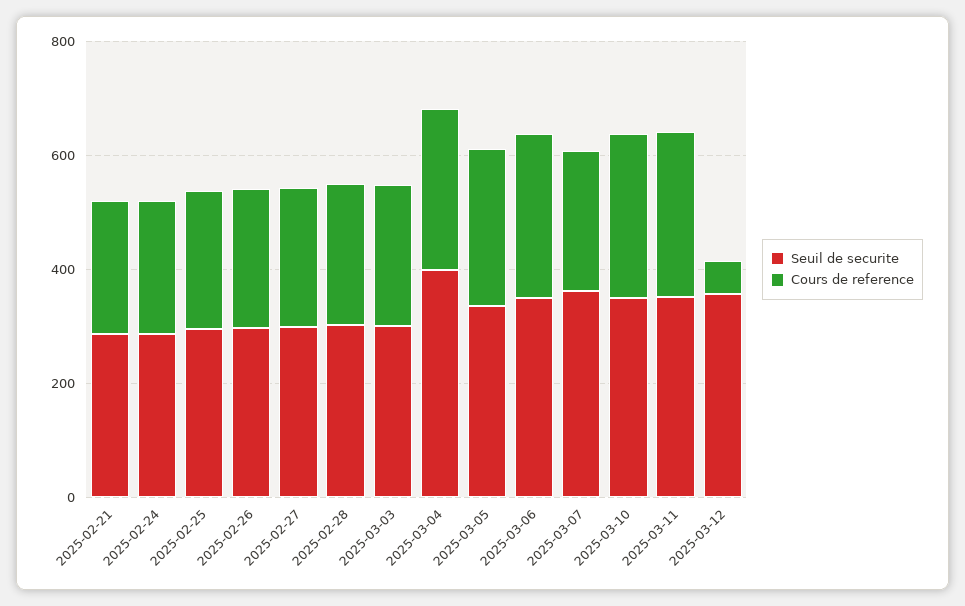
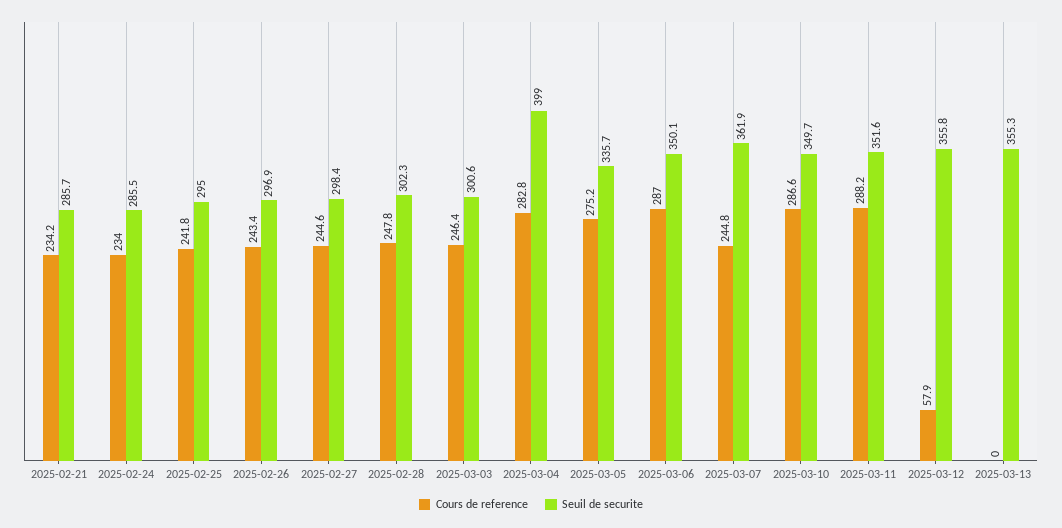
Cours de reference, 2025-03-13: none -> 0
Seuil de securite, 2025-03-13: none -> 355.3

